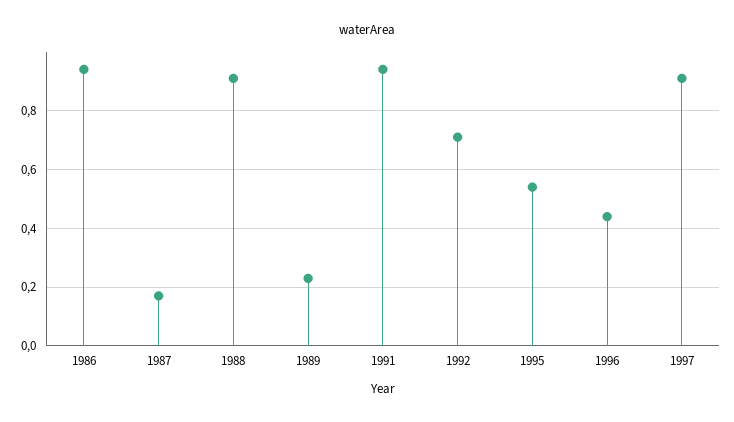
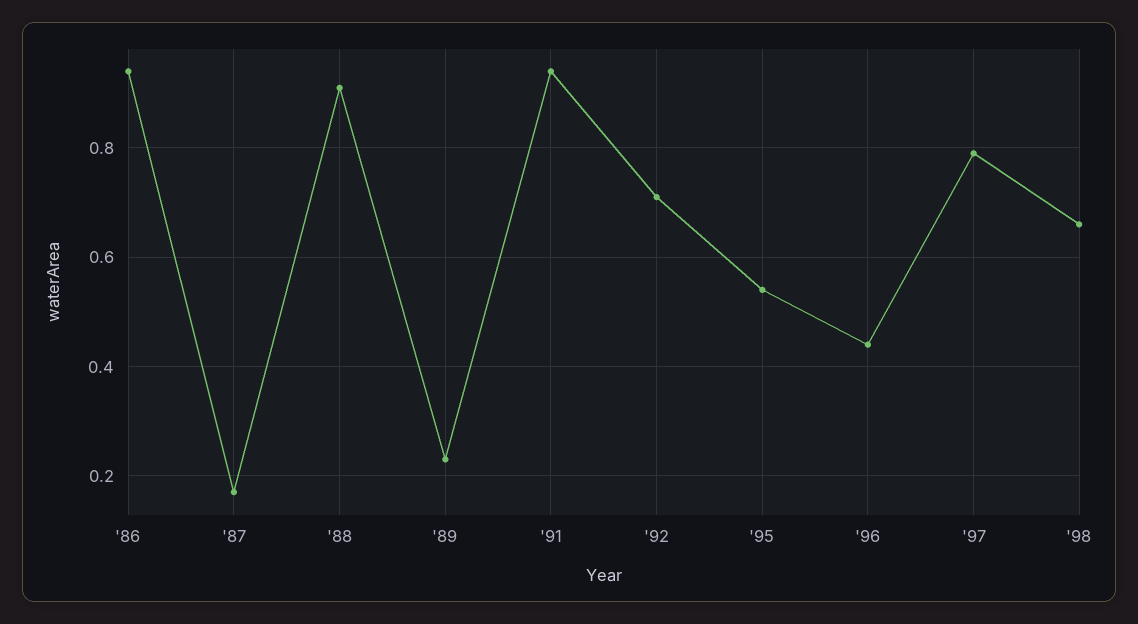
1997: 0.9 -> 0.8
'98: none -> 0.65

